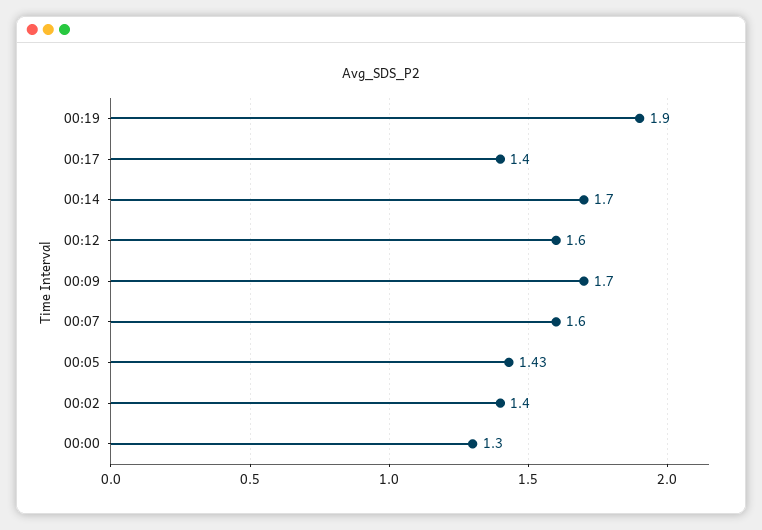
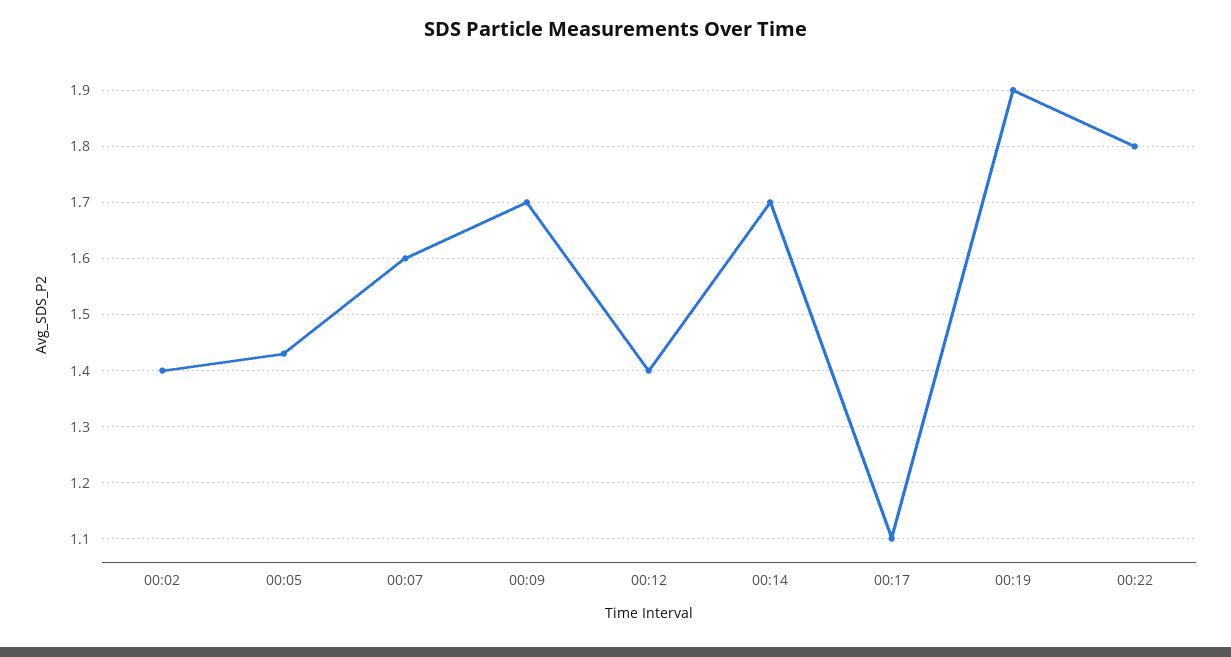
00:17: 1.4 -> 1.1
00:12: 1.6 -> 1.4
00:00: 1.3 -> none
00:22: none -> 1.8

